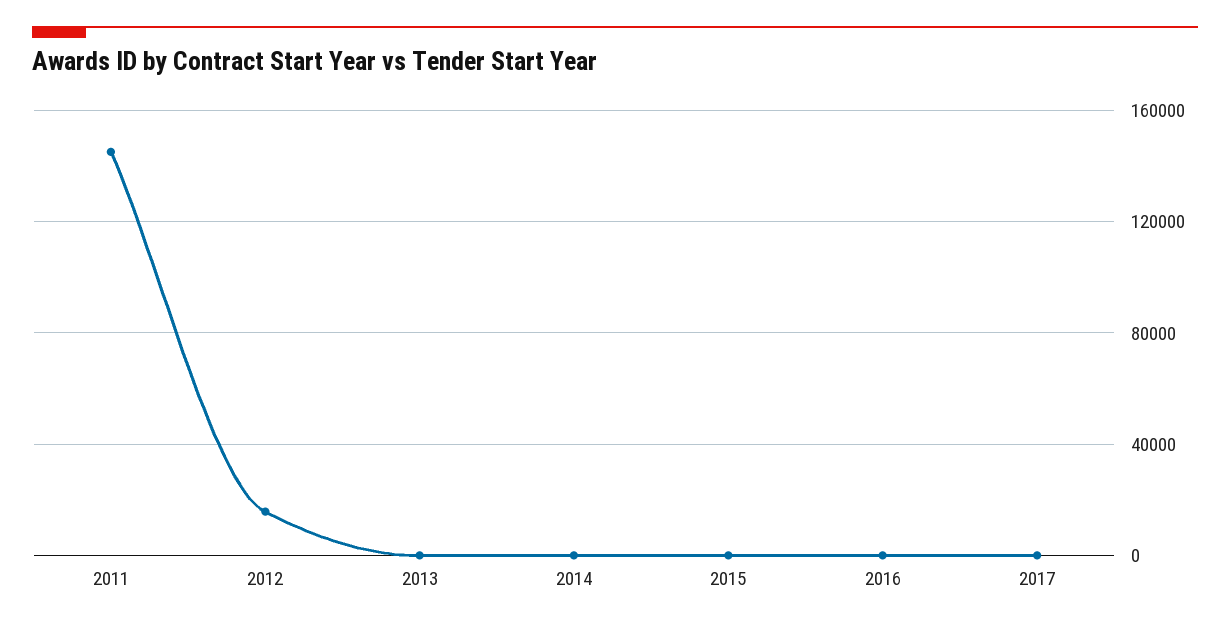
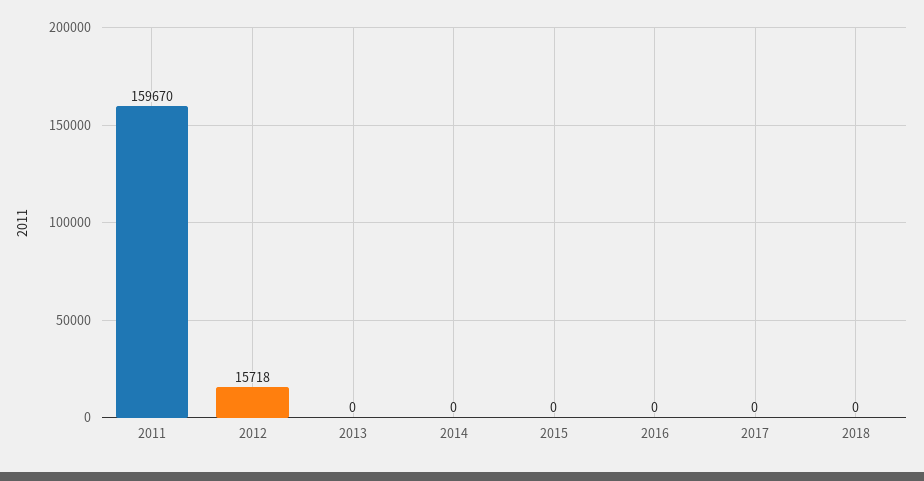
2011: 145000 -> 159670
2018: none -> 0

